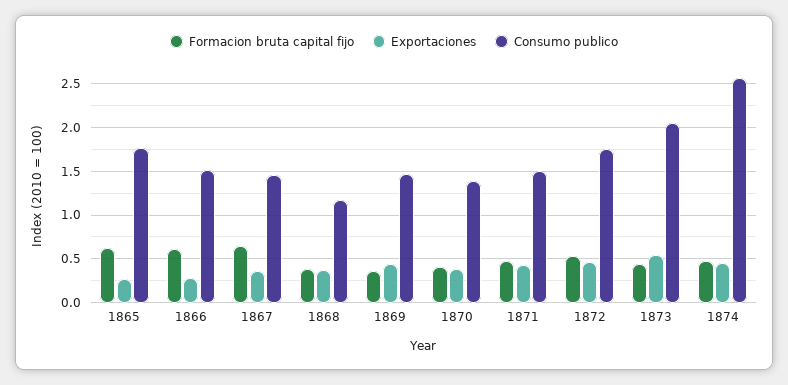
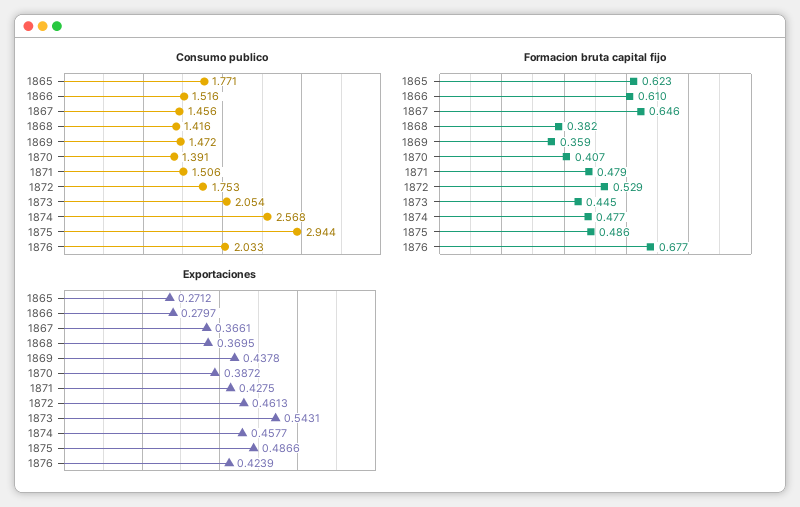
Consumo publico, 1868: 1.2 -> 1.416
Consumo publico, 1875: none -> 2.944
Consumo publico, 1876: none -> 2.033
Formacion bruta capital fijo, 1875: none -> 0.486
Formacion bruta capital fijo, 1876: none -> 0.677
Exportaciones, 1875: none -> 0.4866
Exportaciones, 1876: none -> 0.4239

